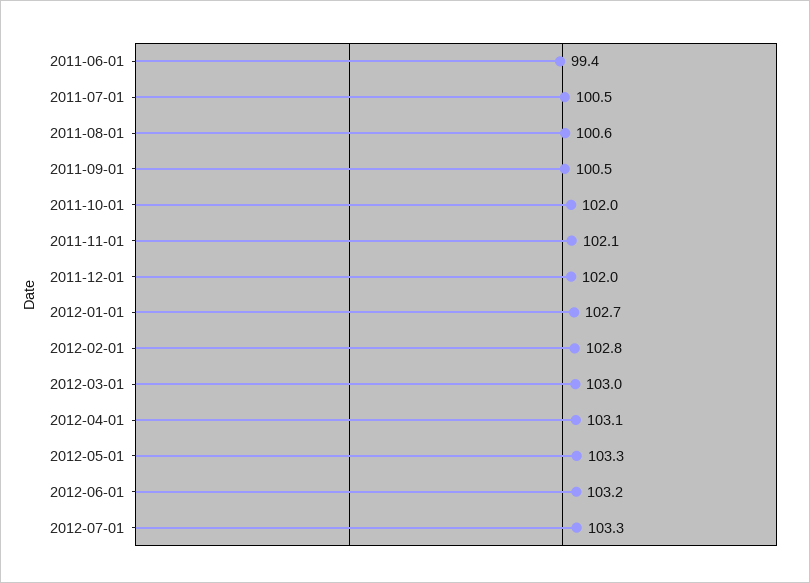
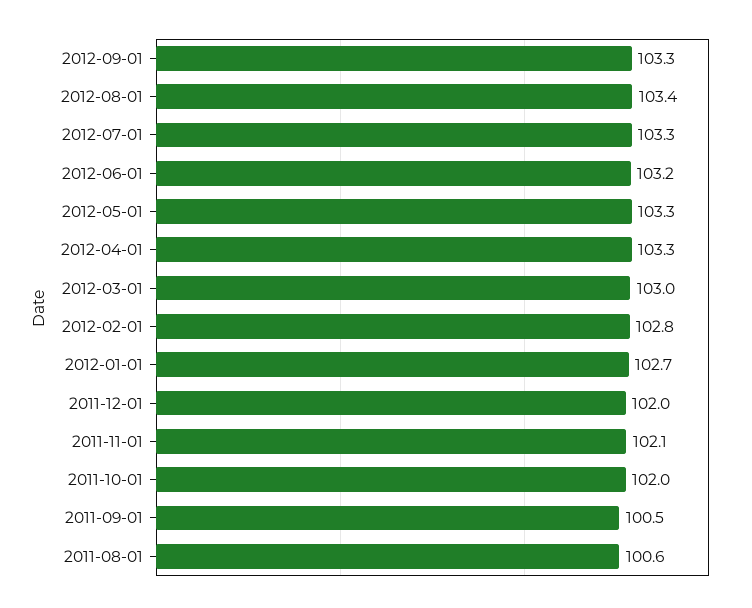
2011-06-01: 99.4 -> none
2011-07-01: 100.5 -> none
2012-04-01: 103.1 -> 103.3
2012-09-01: none -> 103.3
2012-08-01: none -> 103.4

